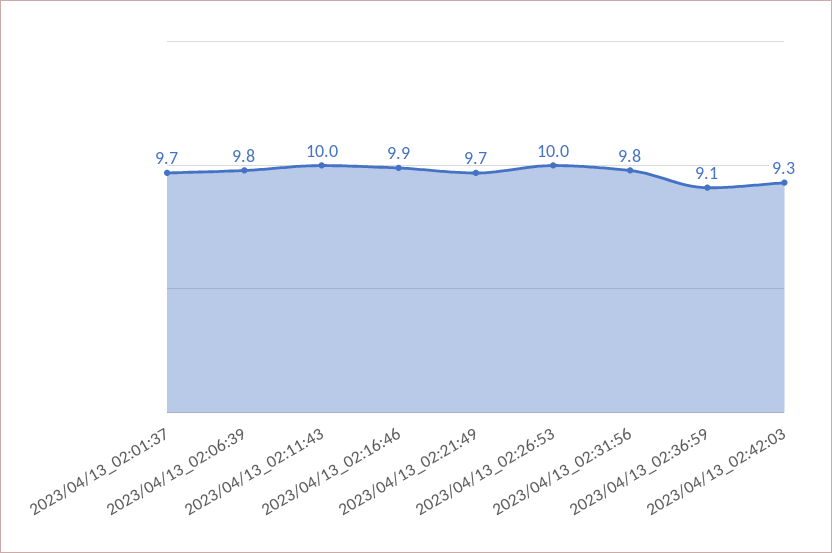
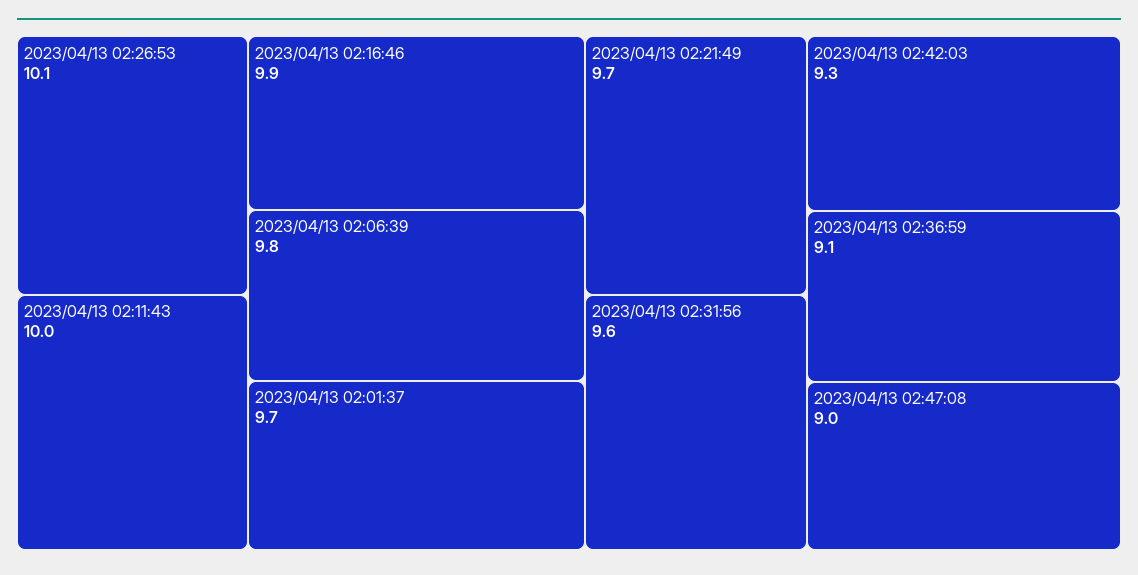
2023/04/13_02:26:53: 10 -> 10.1
2023/04/13_02:31:56: 9.8 -> 9.6
2023/04/13 02:47:08: none -> 9

